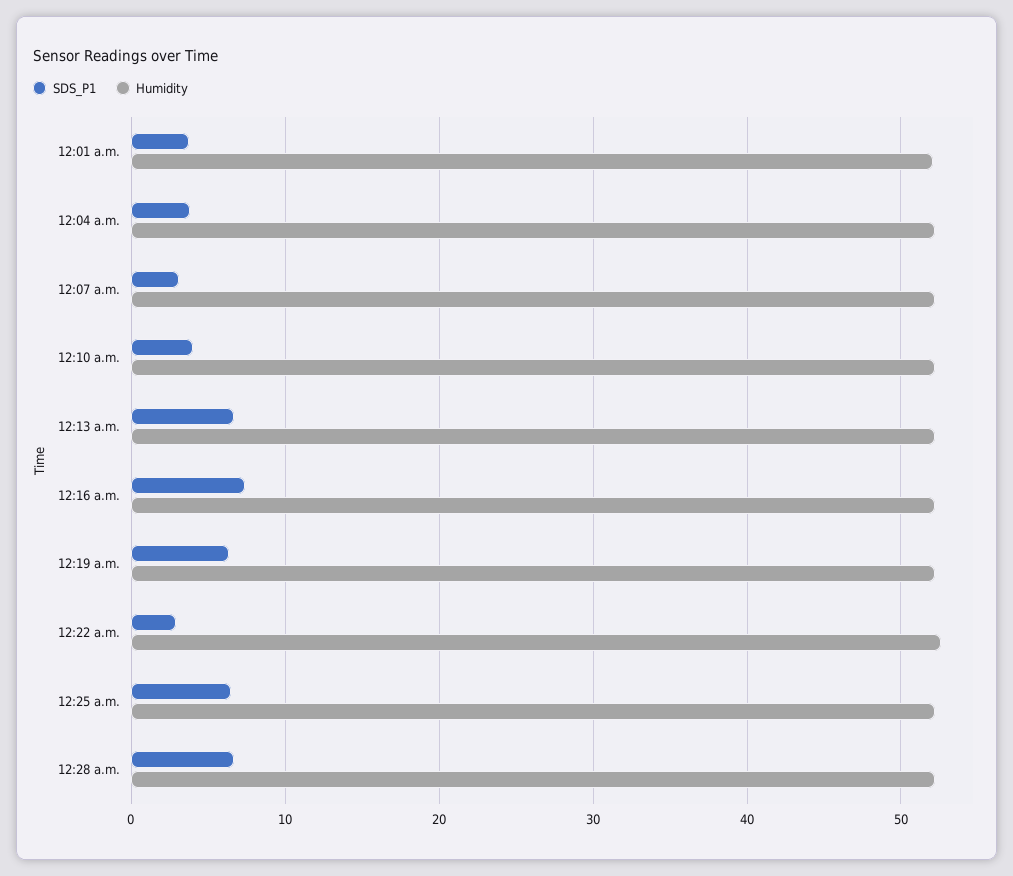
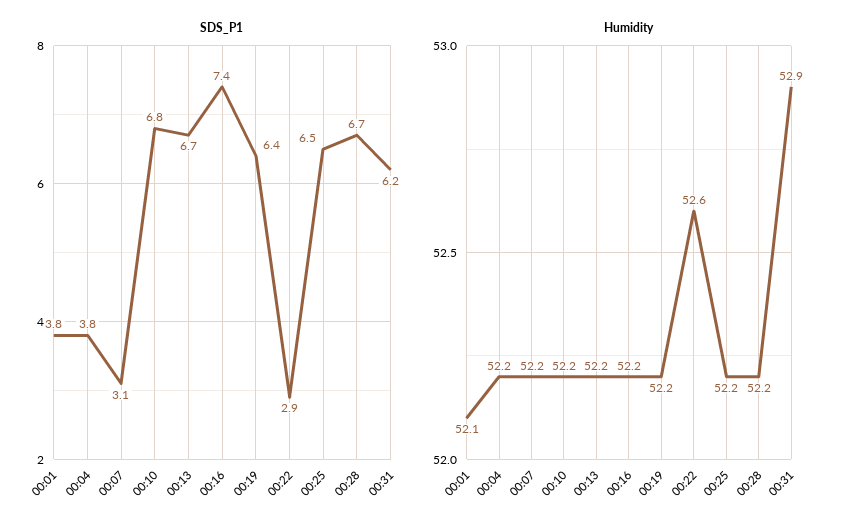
SDS_P1, 12:10 a.m.: 4 -> 6.8
SDS_P1, 00:31: none -> 6.2
Humidity, 00:31: none -> 52.9

